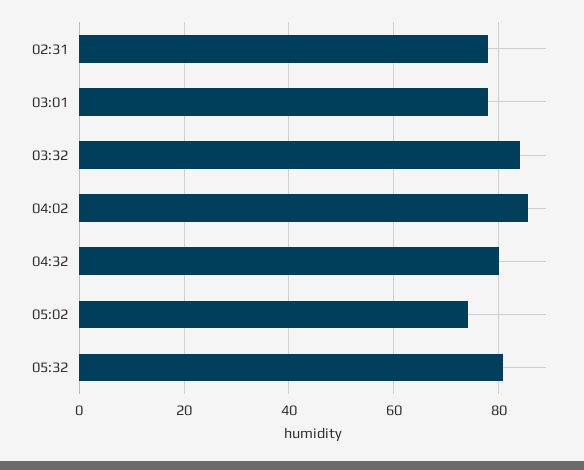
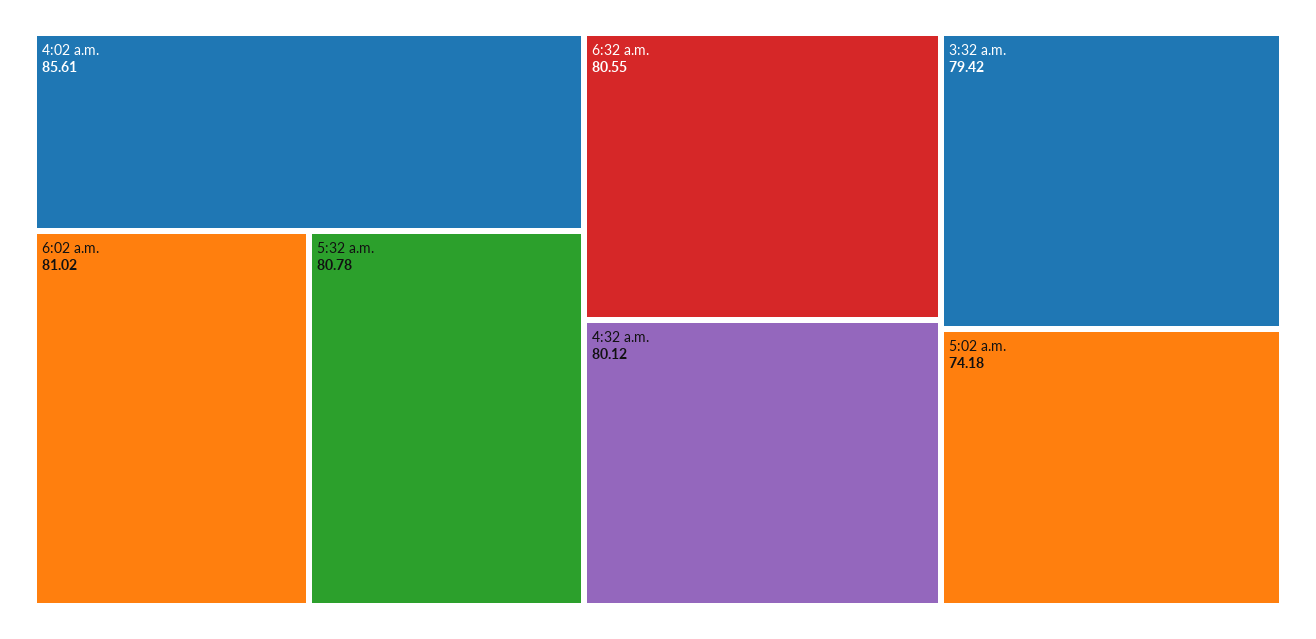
02:31: 78 -> none
03:01: 78 -> none
03:32: 84 -> 79.42
6:02 a.m.: none -> 81.02
6:32 a.m.: none -> 80.55

